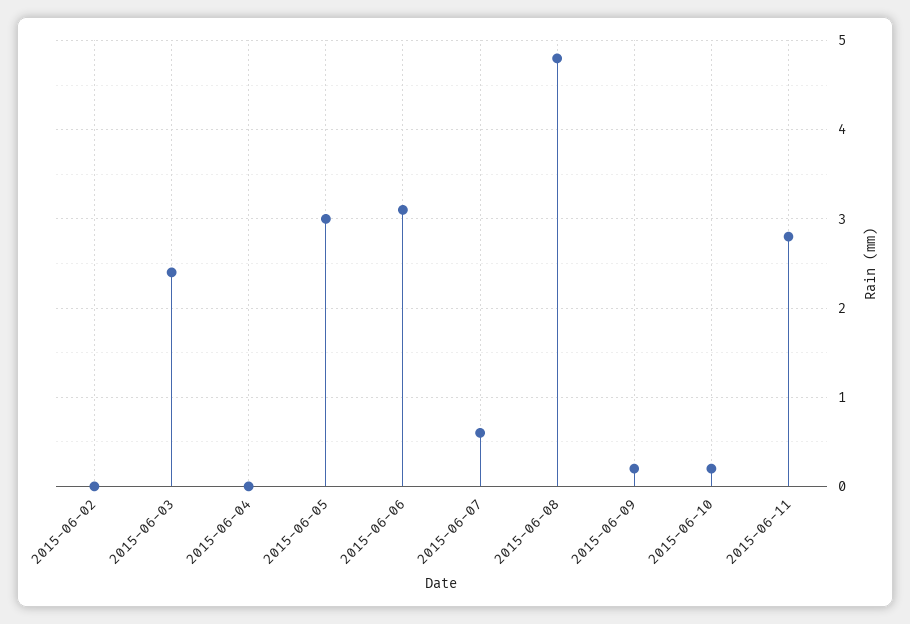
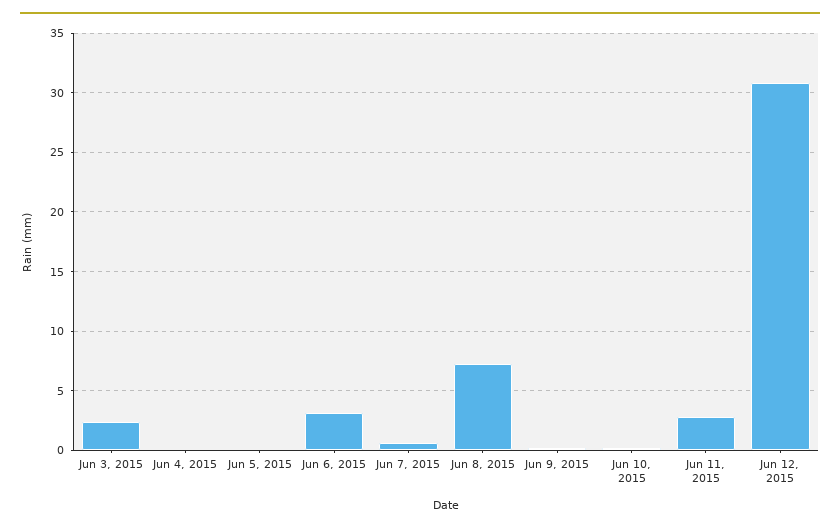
2015-06-02: 0 -> none
2015-06-05: 3 -> 0
2015-06-08: 4.8 -> 7
Jun 12, 2015: none -> 31

